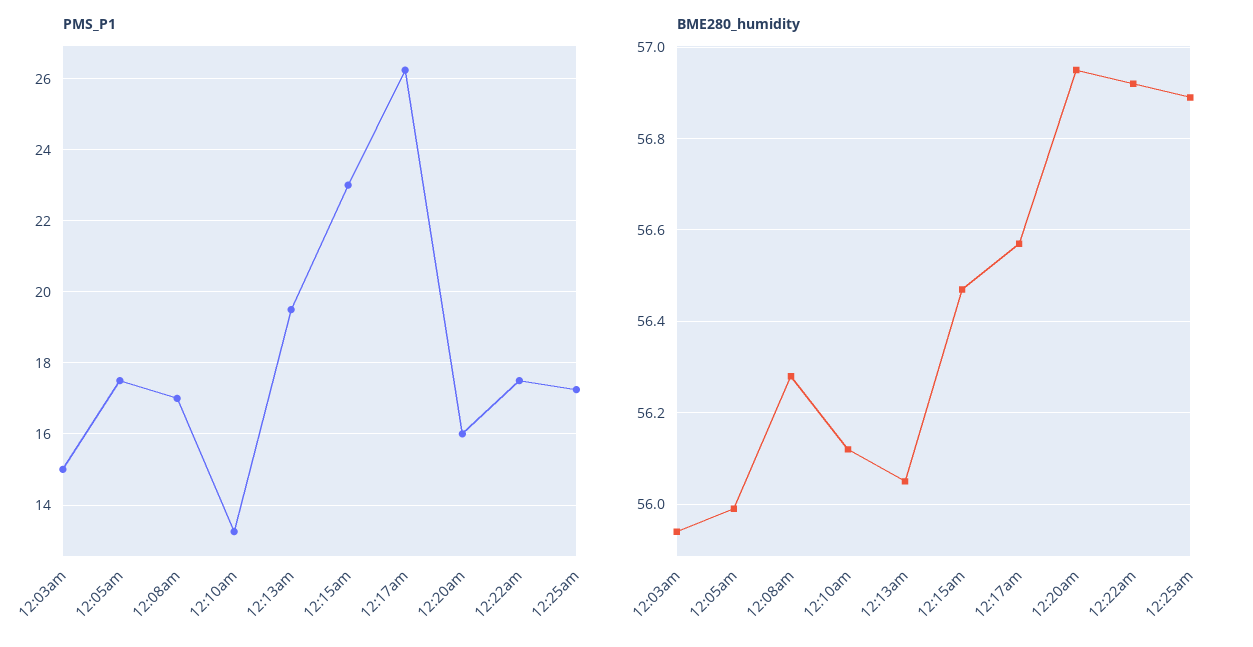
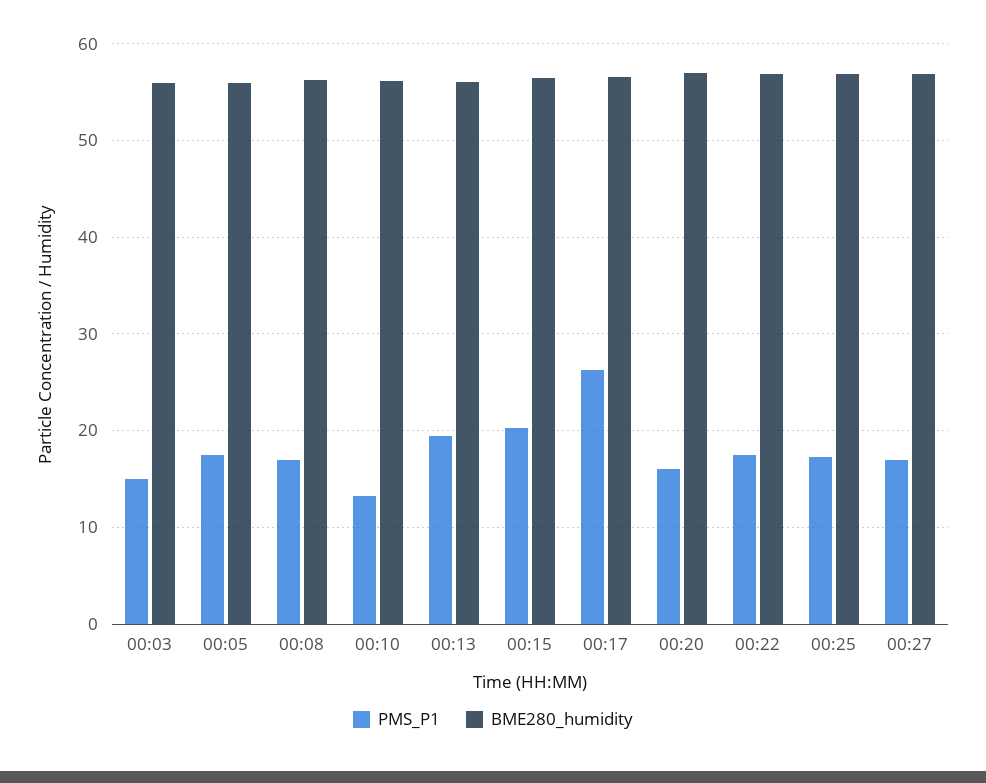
PMS_P1, 12:15am: 23 -> 20
PMS_P1, 00:27: none -> 17
BME280_humidity, 00:27: none -> 57

